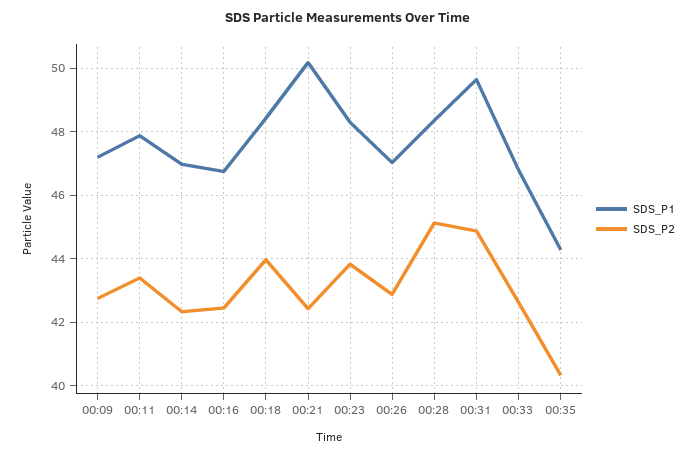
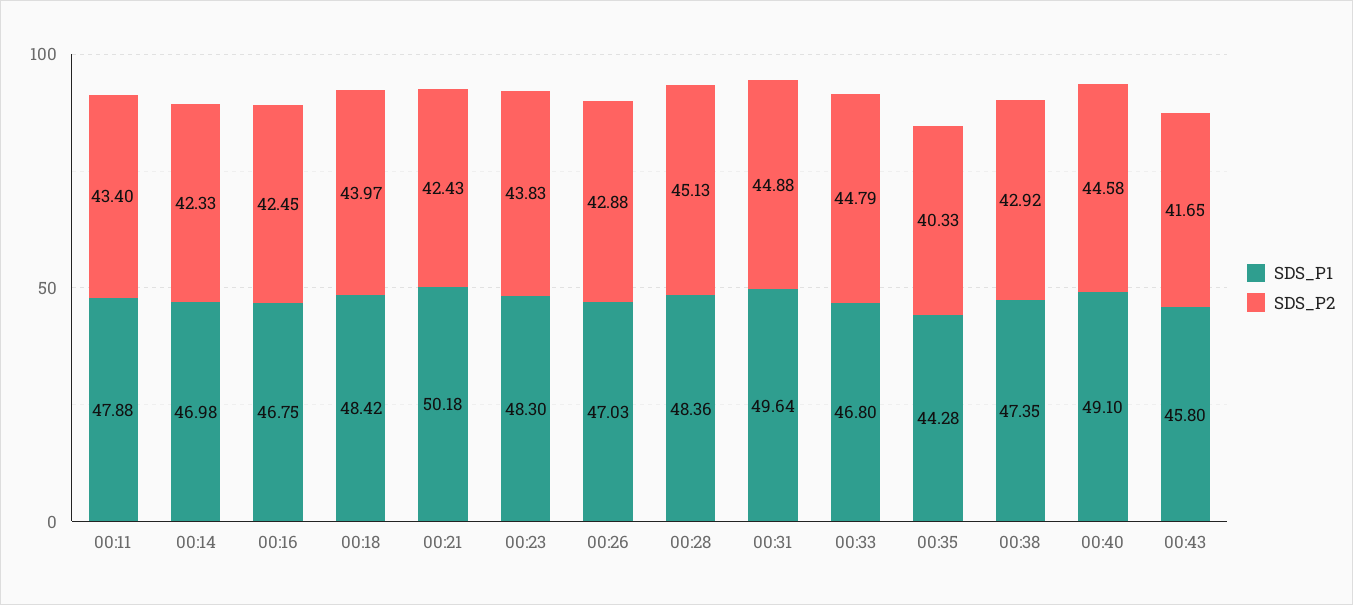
SDS_P1, 00:09: 47.2 -> none
SDS_P2, 00:09: 42.8 -> none
SDS_P2, 00:33: 42.6 -> 44.79
SDS_P1, 00:38: none -> 47.35
SDS_P2, 00:38: none -> 42.92
SDS_P1, 00:40: none -> 49.1
SDS_P2, 00:40: none -> 44.58
SDS_P1, 00:43: none -> 45.8
SDS_P2, 00:43: none -> 41.65

